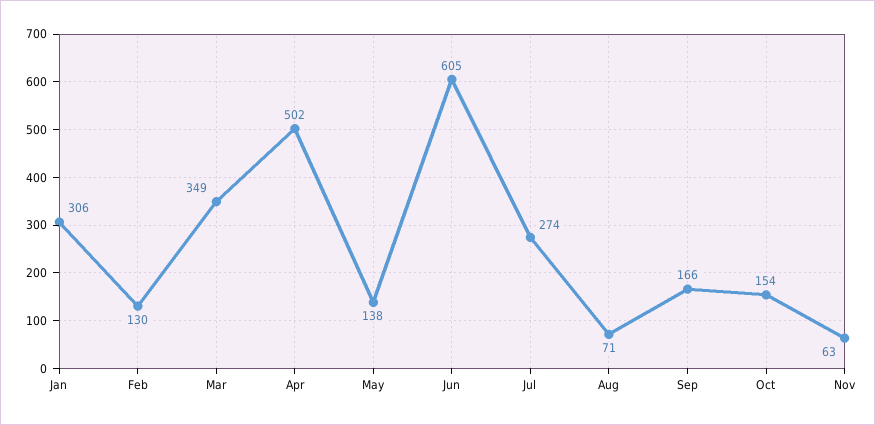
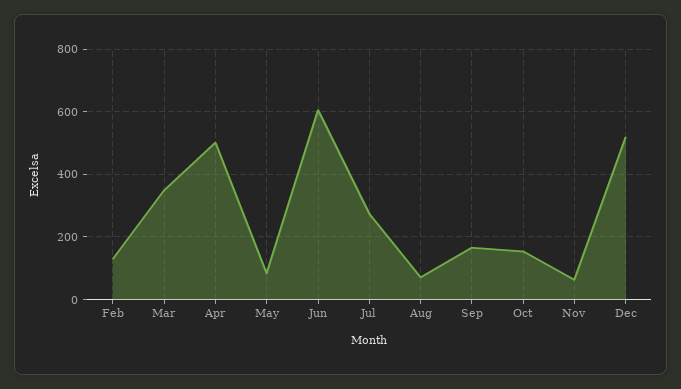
Jan: 306 -> none
May: 138 -> 80
Dec: none -> 520

